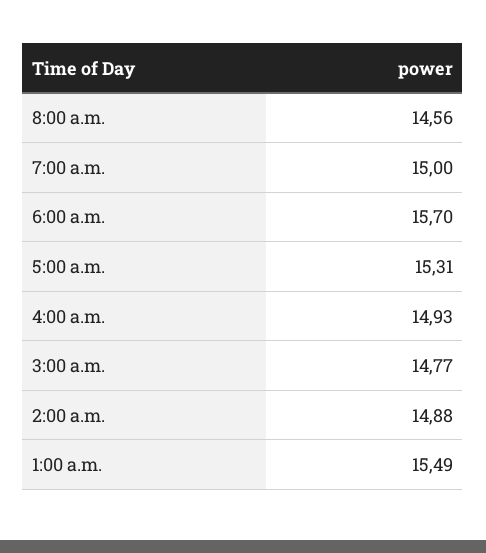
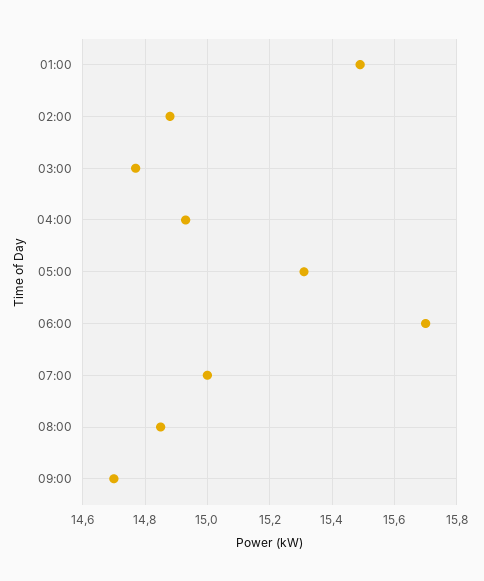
8:00 a.m.: 14.56 -> 14.85
09:00: none -> 14.7

